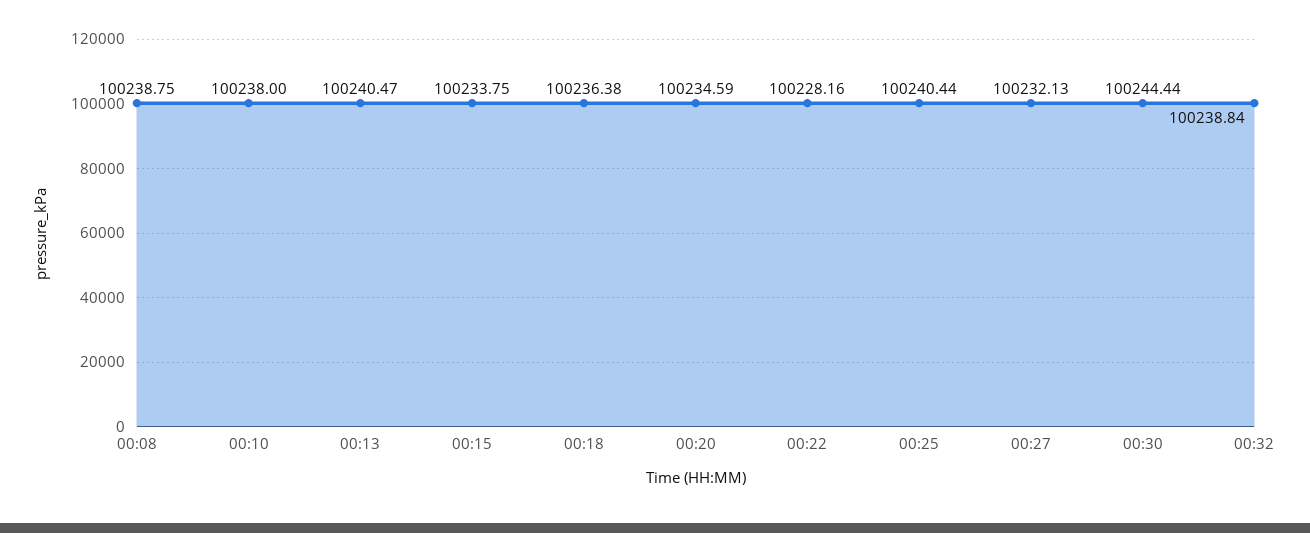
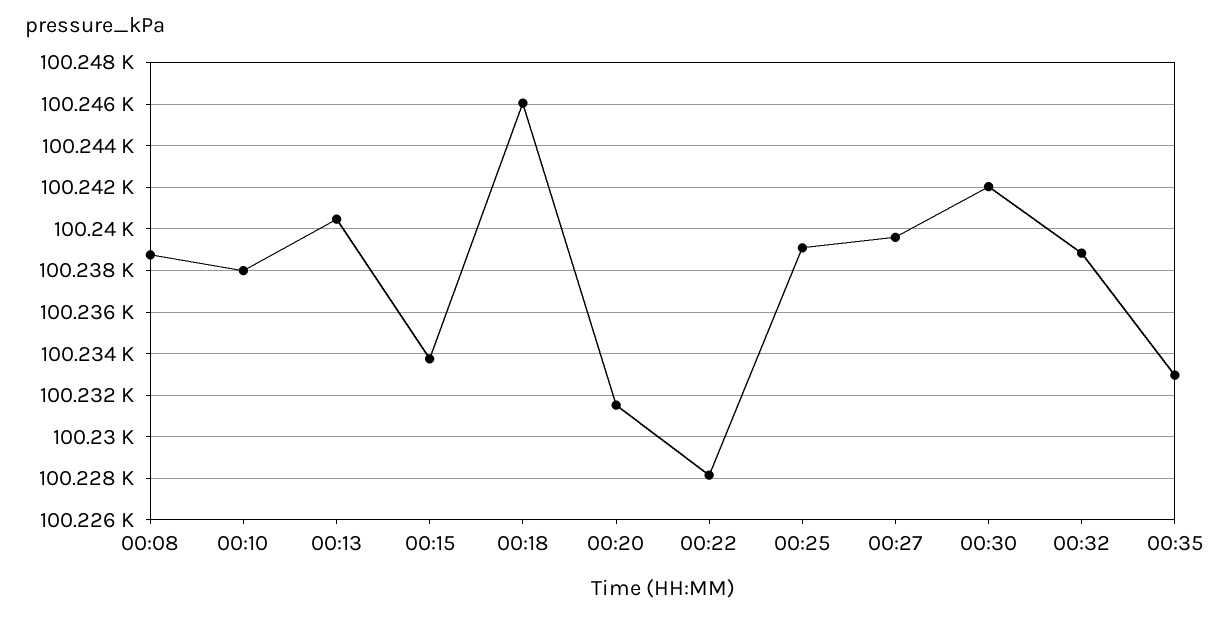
00:18: 100236.38 -> 100246
00:20: 100234.59 -> 100231.5
00:25: 100240.44 -> 100239
00:27: 100232.13 -> 100239.5
00:30: 100244.44 -> 100242
00:35: none -> 100233

